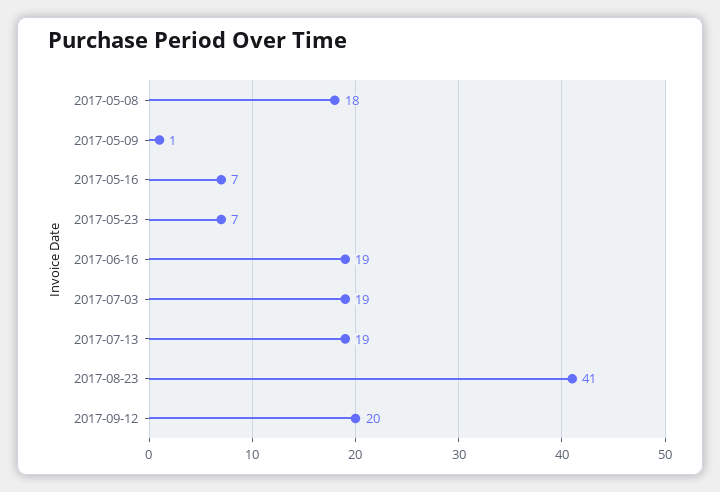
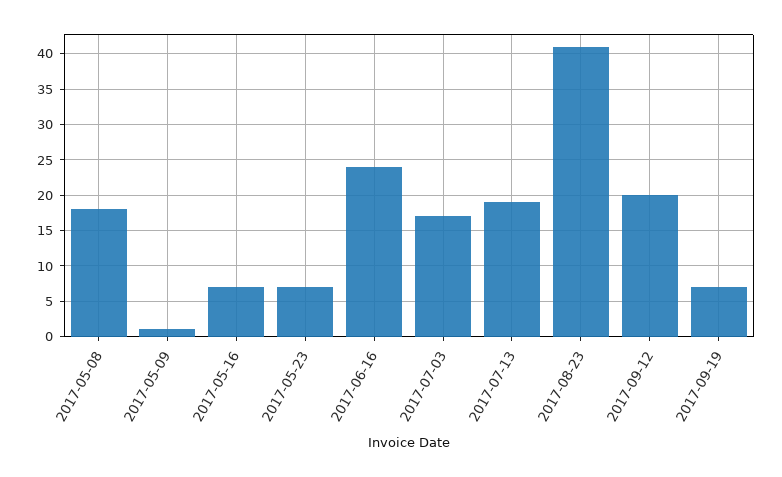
2017-06-16: 19 -> 24
2017-07-03: 19 -> 17
2017-09-19: none -> 7

